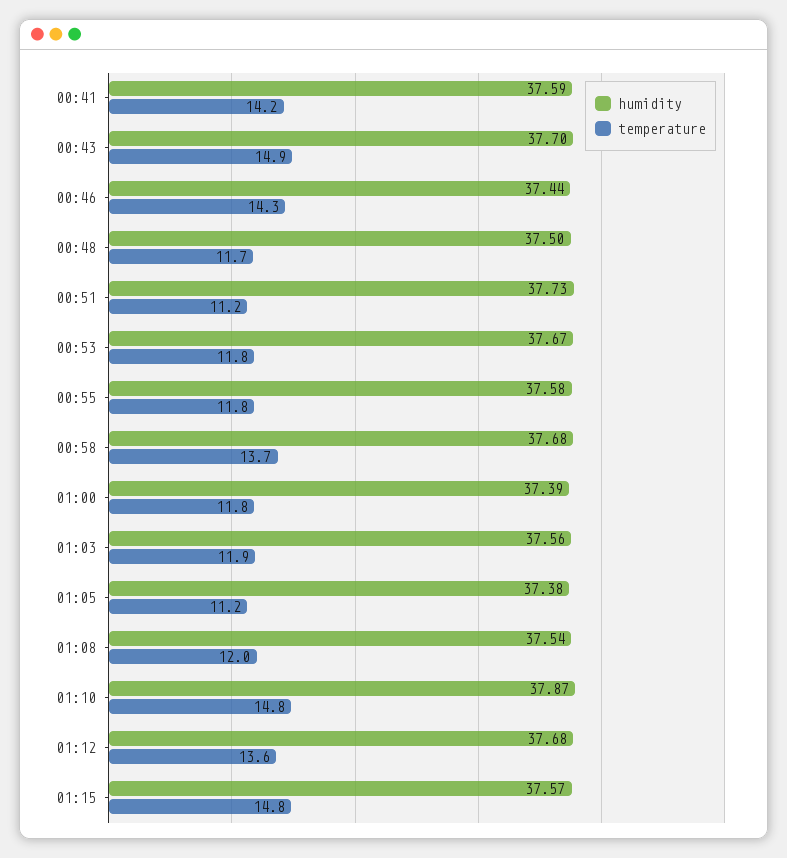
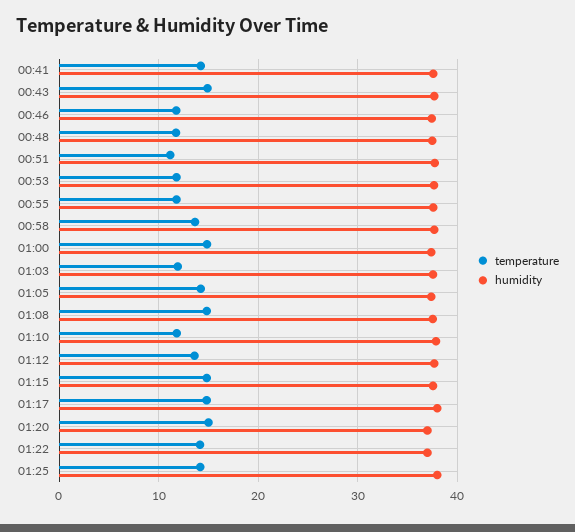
temperature, 00:46: 14.3 -> 12
temperature, 01:00: 11.8 -> 15
temperature, 01:05: 11.2 -> 14
temperature, 01:08: 12 -> 15
temperature, 01:10: 14.8 -> 12
temperature, 01:17: none -> 15
humidity, 01:17: none -> 38
temperature, 01:20: none -> 15
humidity, 01:20: none -> 37
temperature, 01:22: none -> 14
humidity, 01:22: none -> 37
temperature, 01:25: none -> 14
humidity, 01:25: none -> 38

